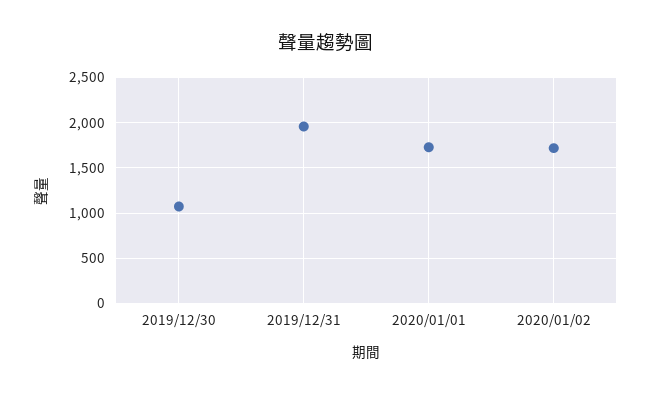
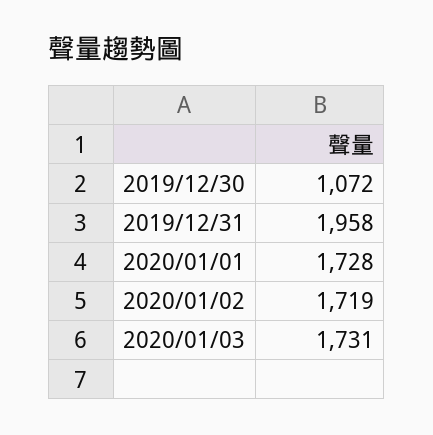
2020/01/03: none -> 1731

